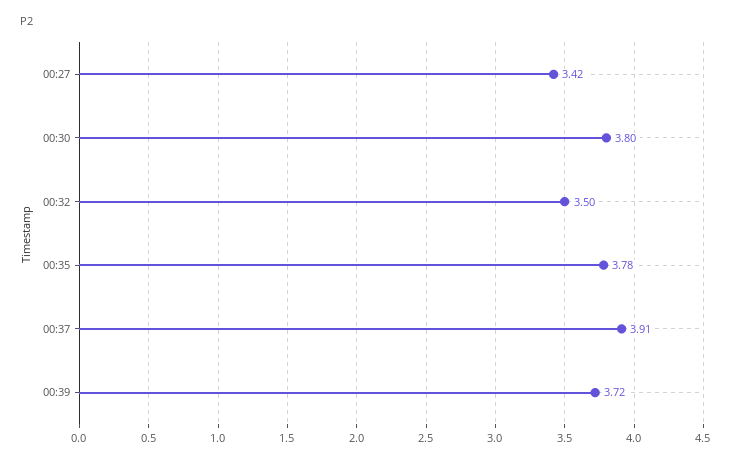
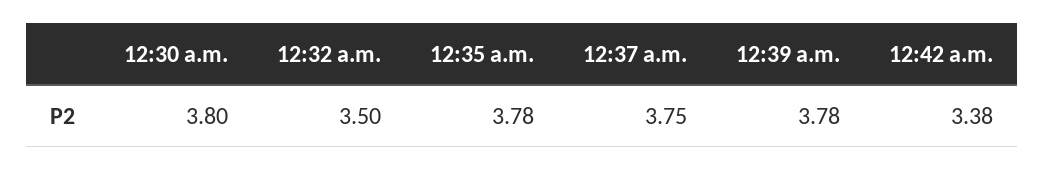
00:27: 3.42 -> none
00:37: 3.91 -> 3.75
00:39: 3.72 -> 3.78
12:42 a.m.: none -> 3.38

